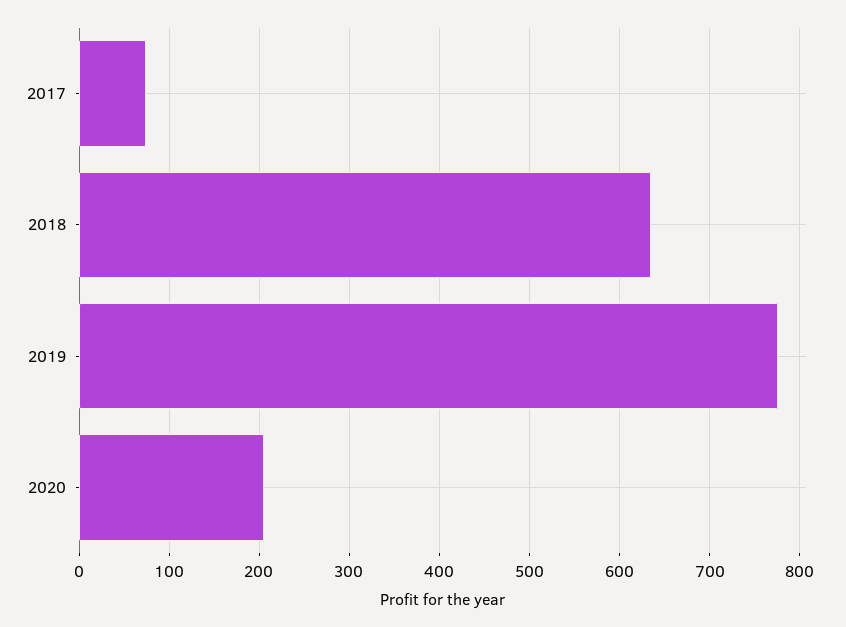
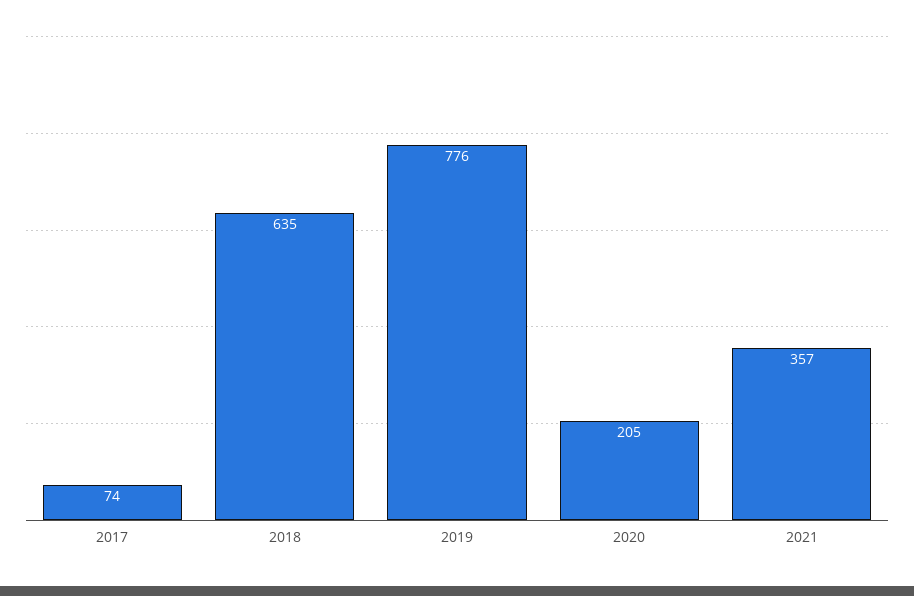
2021: none -> 357

